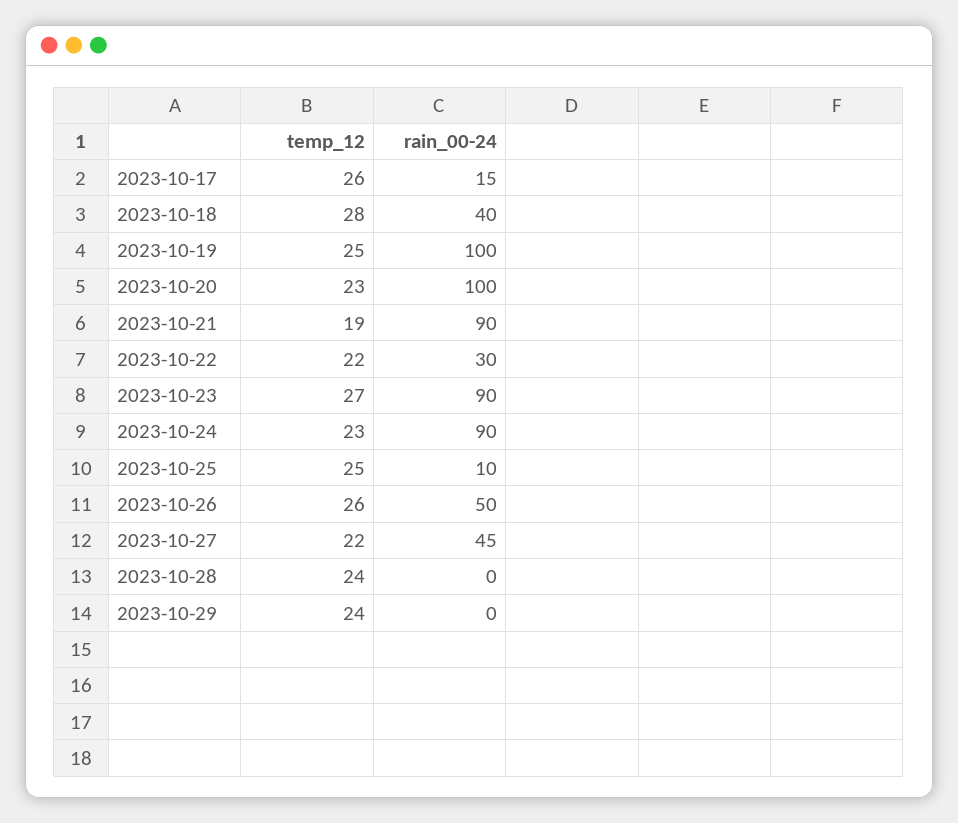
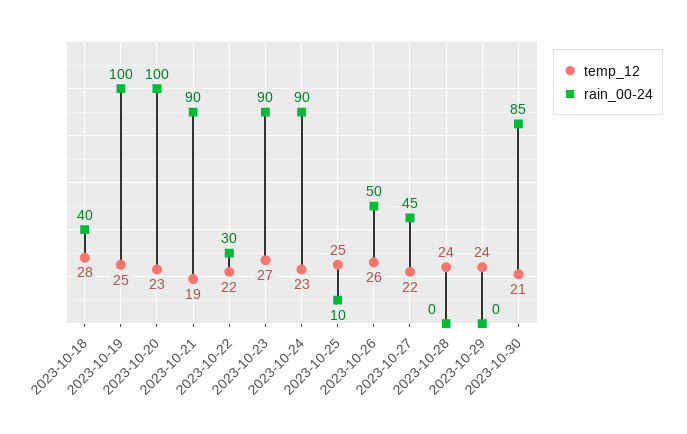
temp_12, 2023-10-17: 26 -> none
rain_00-24, 2023-10-17: 15 -> none
temp_12, 2023-10-30: none -> 21
rain_00-24, 2023-10-30: none -> 85

